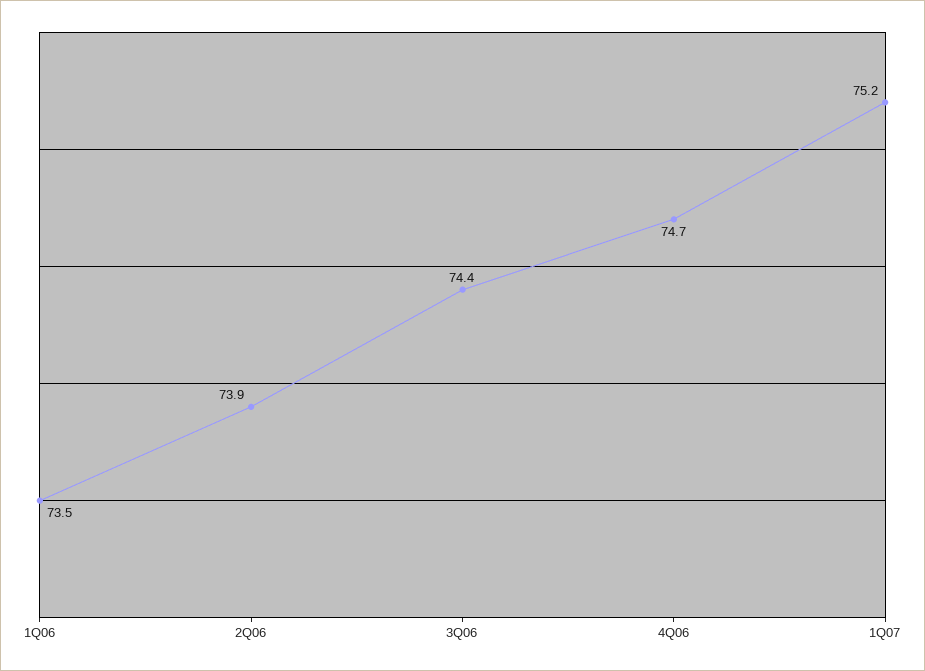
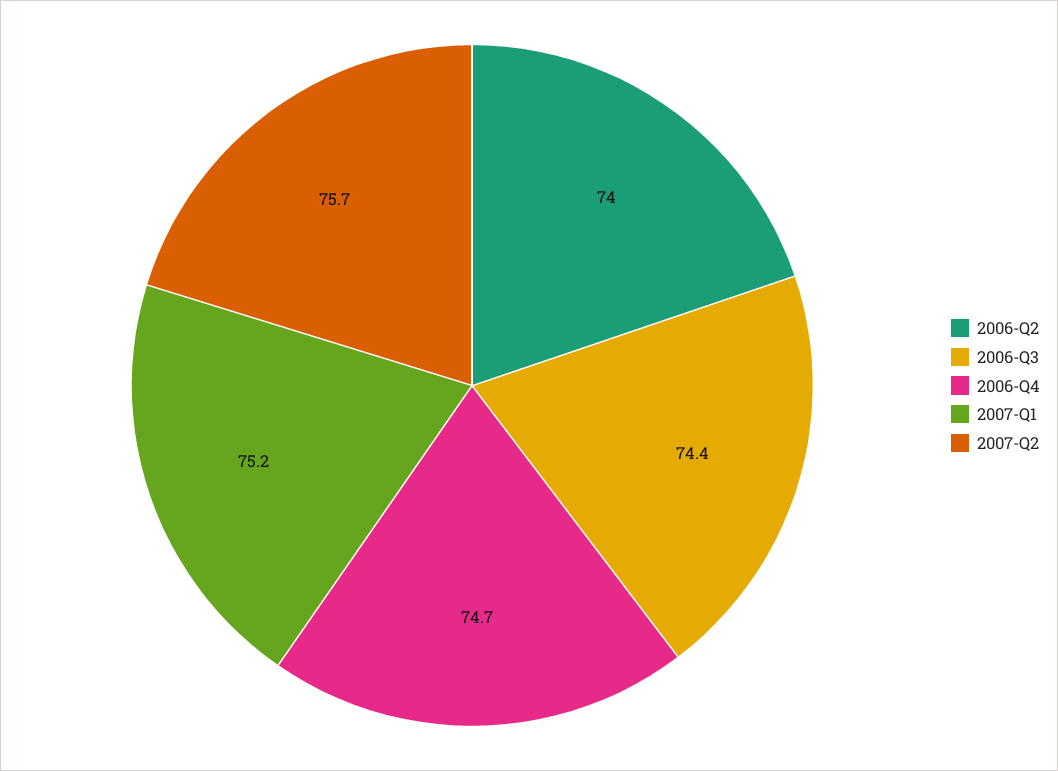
1Q06: 73.5 -> none
2Q06: 73.9 -> 74
2007-Q2: none -> 75.7

